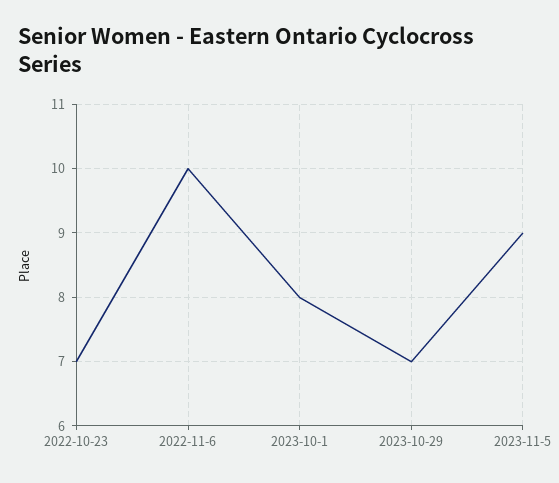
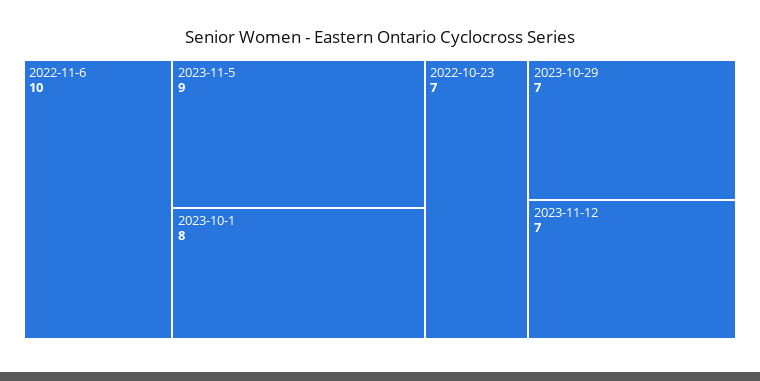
2023-11-12: none -> 7

